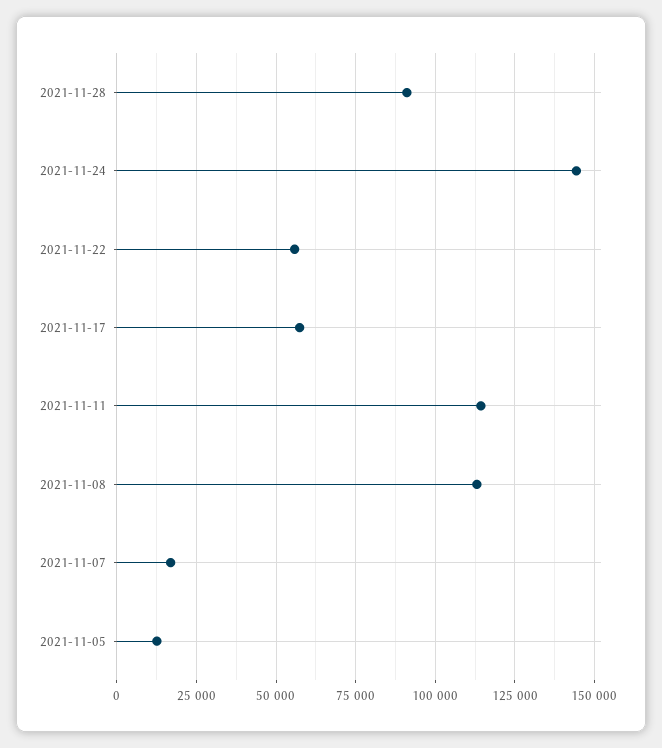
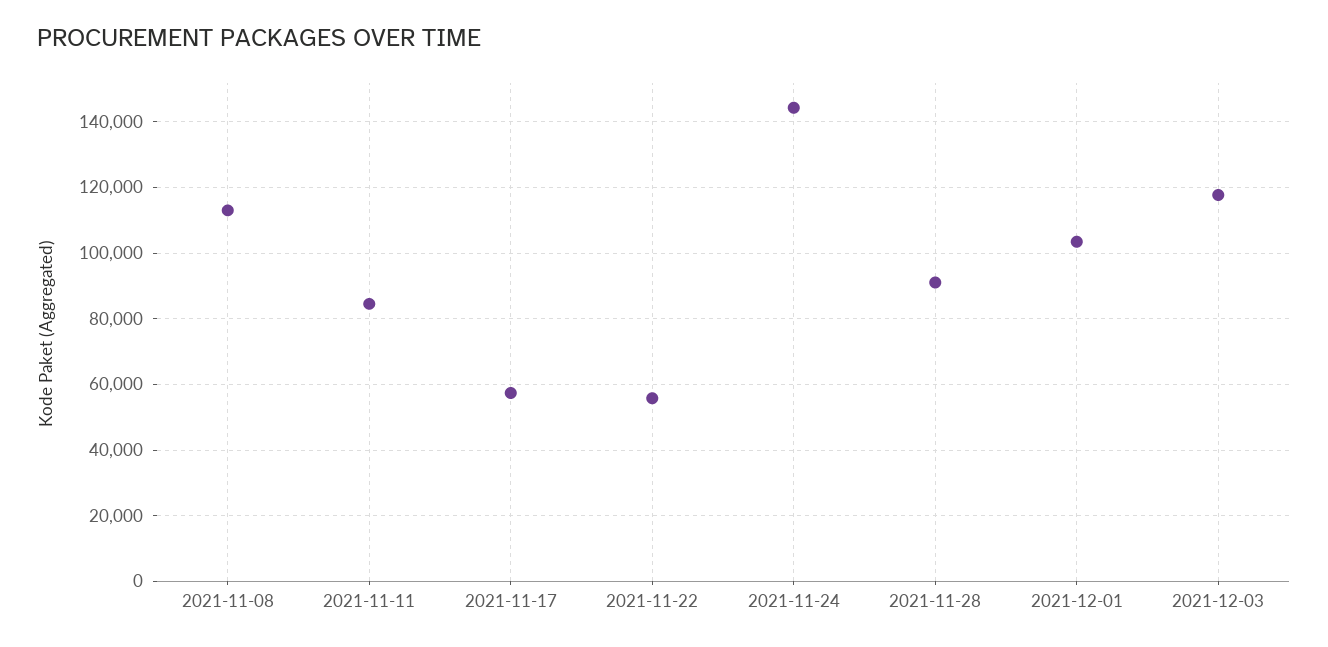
2021-11-11: 115000 -> 84000
2021-11-07: 17500 -> none
2021-11-05: 12500 -> none
2021-12-01: none -> 104000
2021-12-03: none -> 118000

